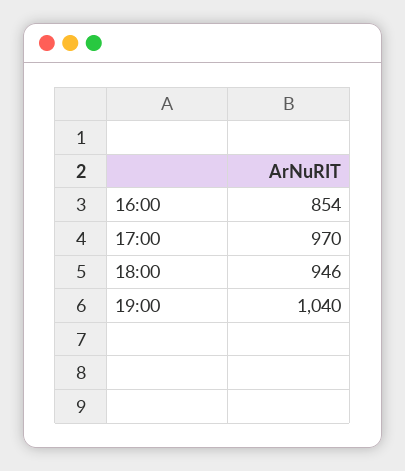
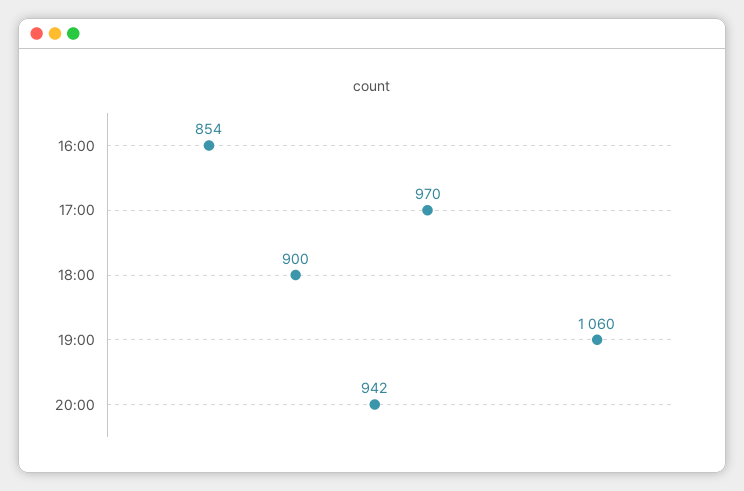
18:00: 946 -> 900
19:00: 1040 -> 1060
20:00: none -> 942

